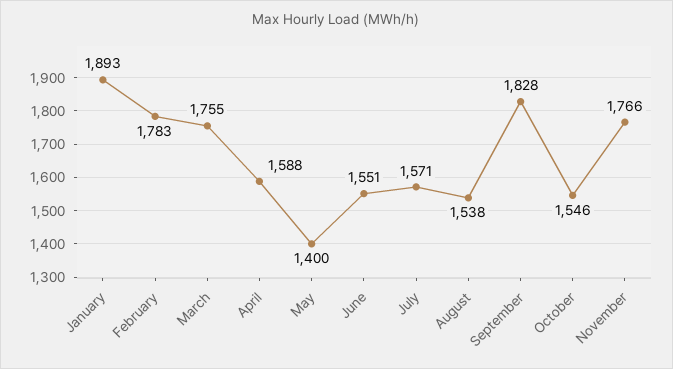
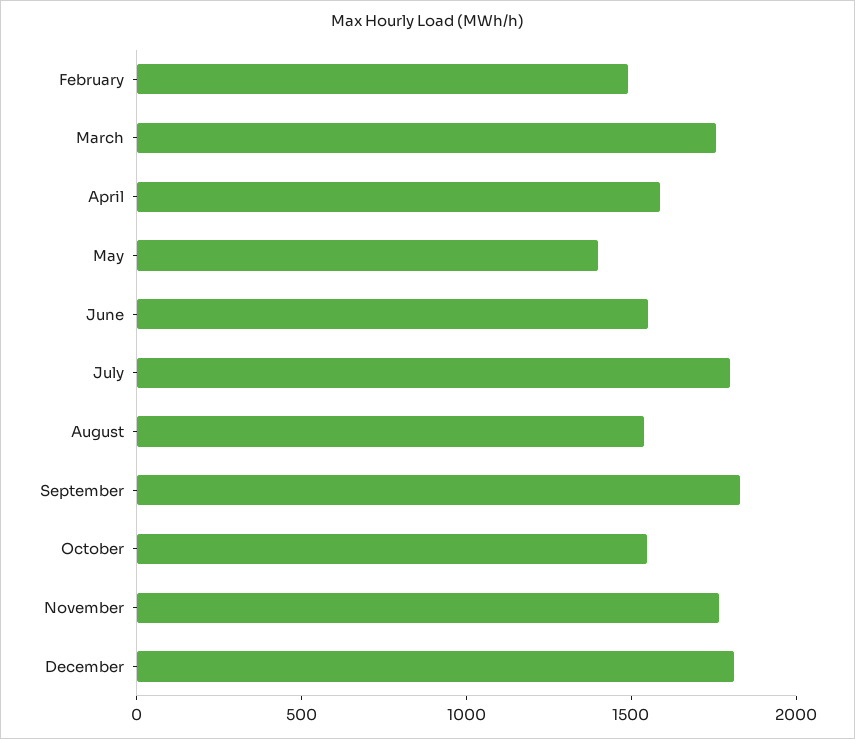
January: 1893 -> none
February: 1783 -> 1500
July: 1571 -> 1800
December: none -> 1800

